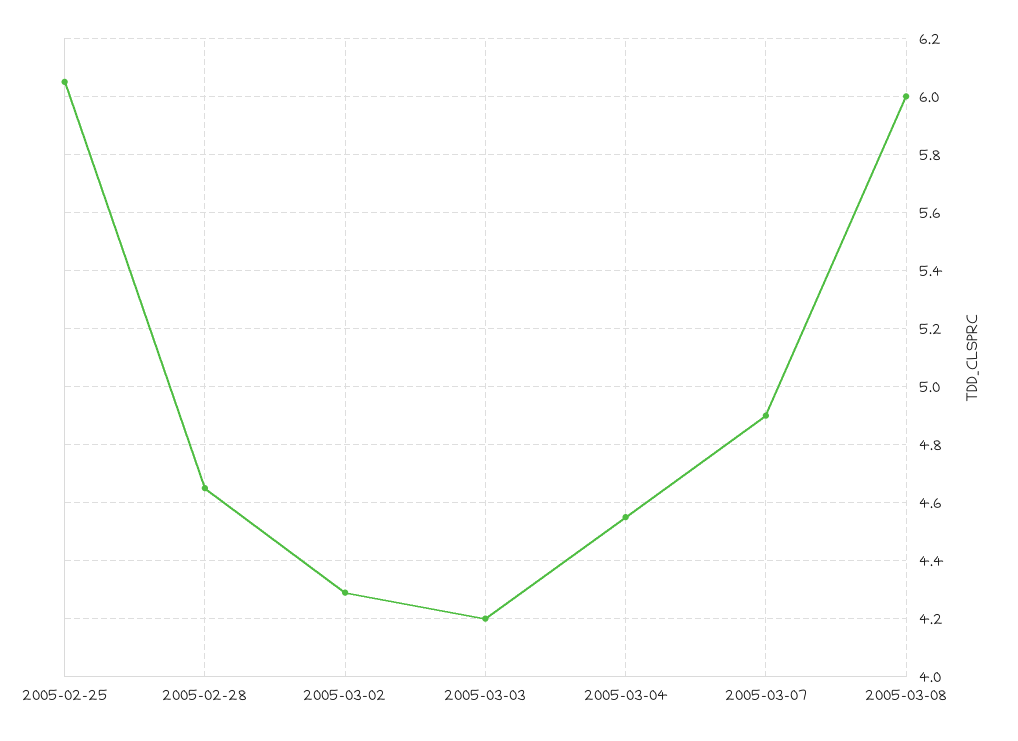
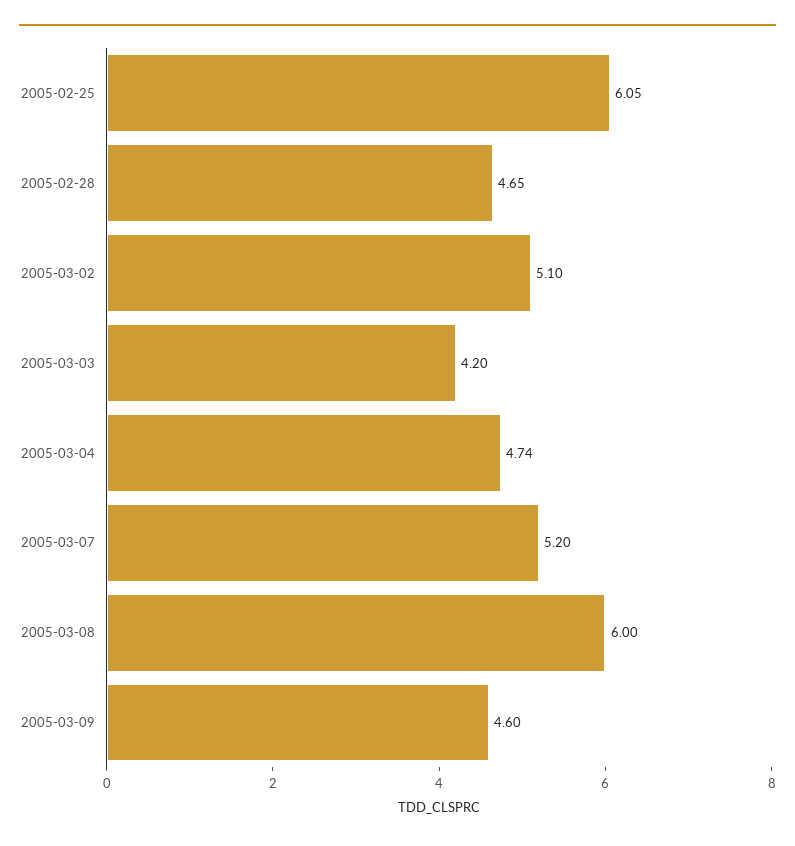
2005-03-02: 4.3 -> 5.1
2005-03-04: 4.55 -> 4.74
2005-03-07: 4.9 -> 5.2
2005-03-09: none -> 4.6

